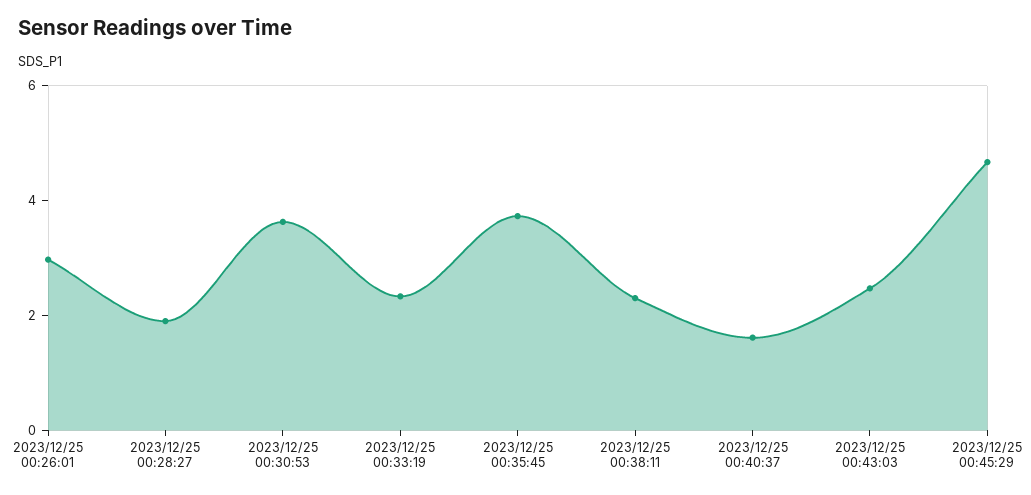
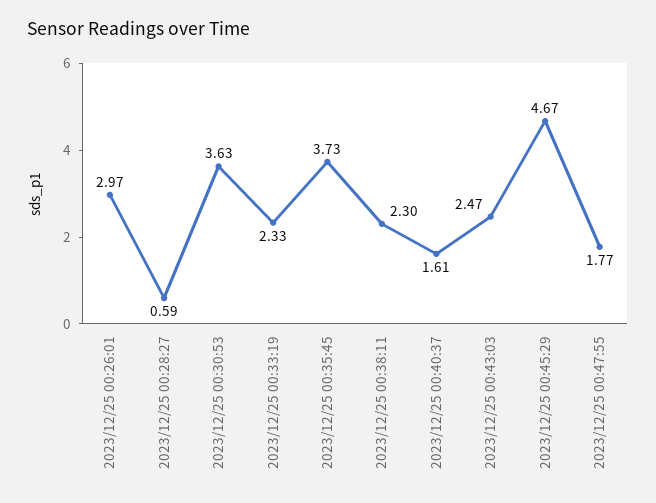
2023/12/25 00:28:27: 2 -> 0.59
2023/12/25 00:47:55: none -> 1.77

